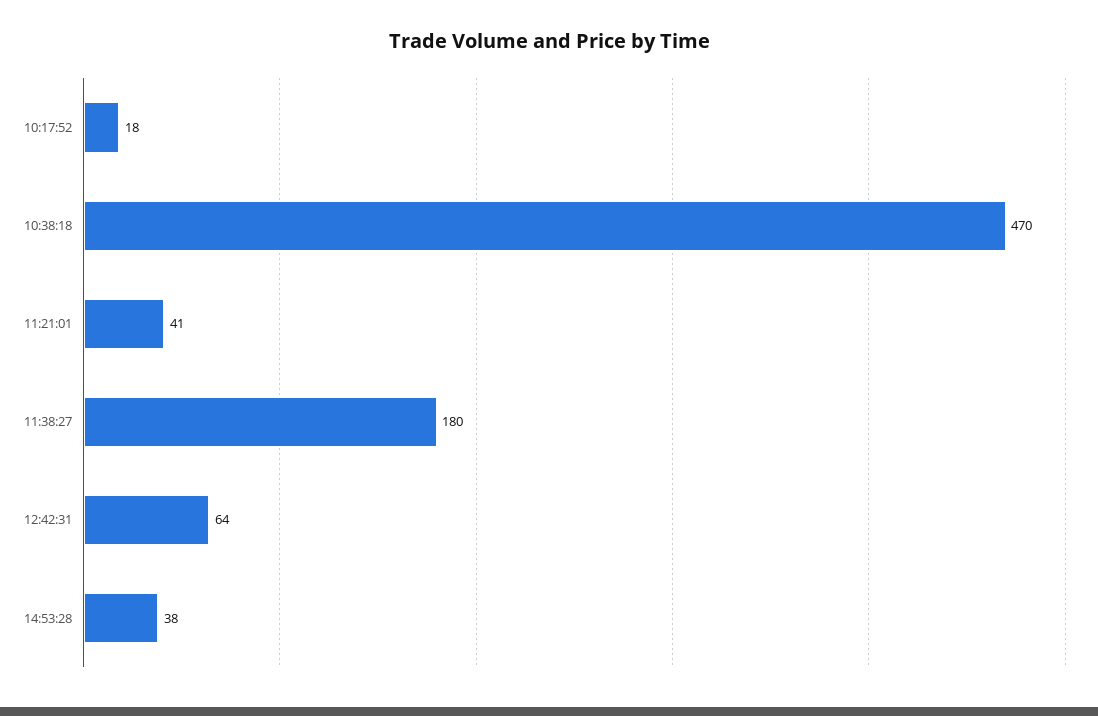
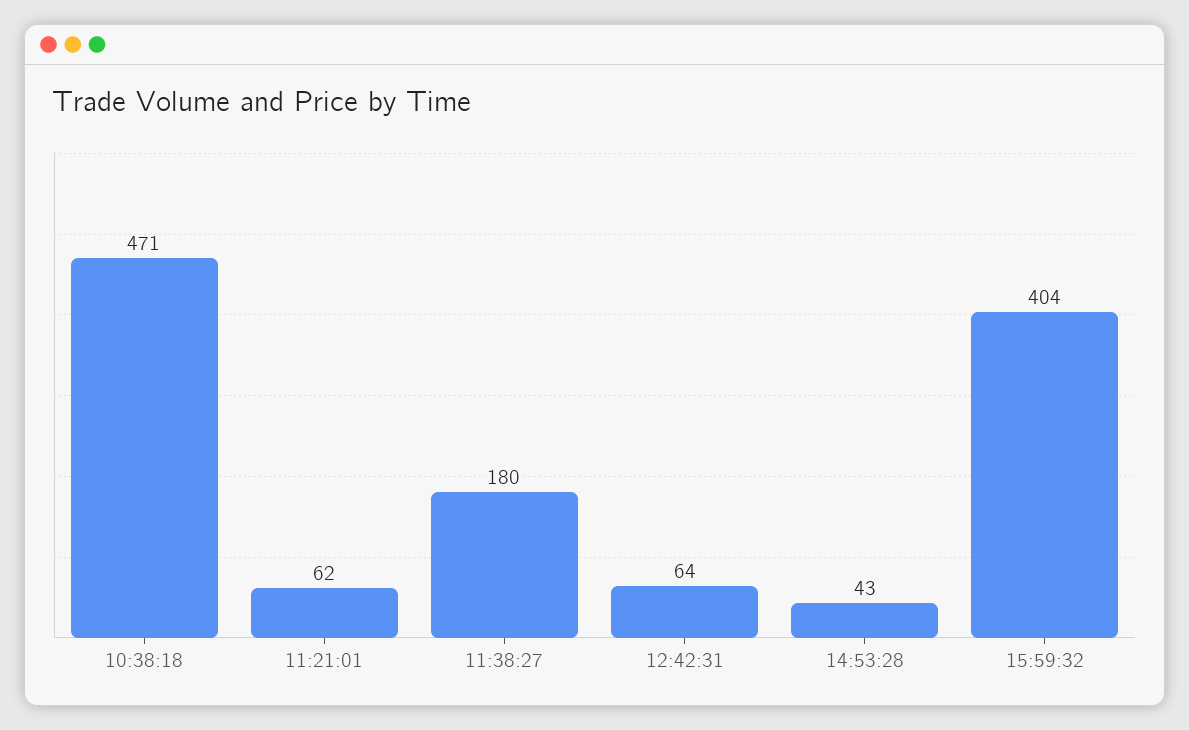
10:17:52: 18 -> none
10:38:18: 470 -> 471
11:21:01: 41 -> 62
14:53:28: 38 -> 43
15:59:32: none -> 404

